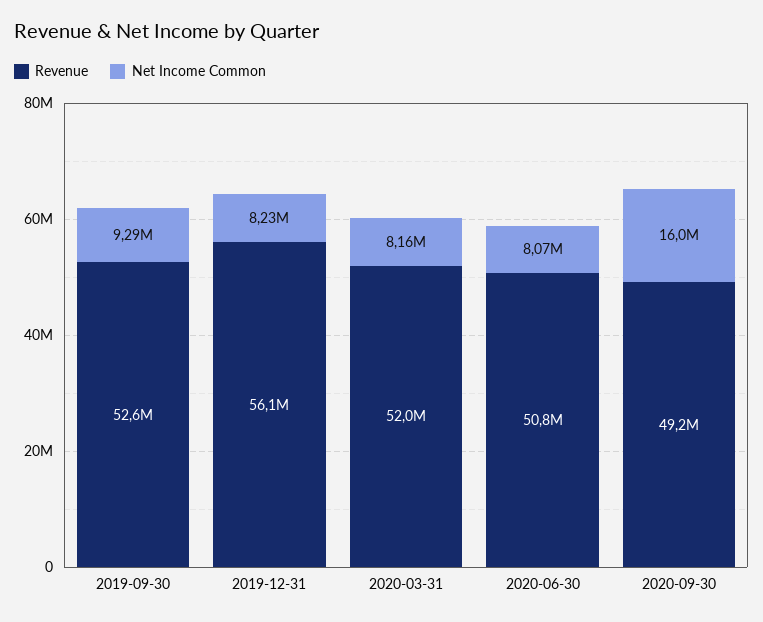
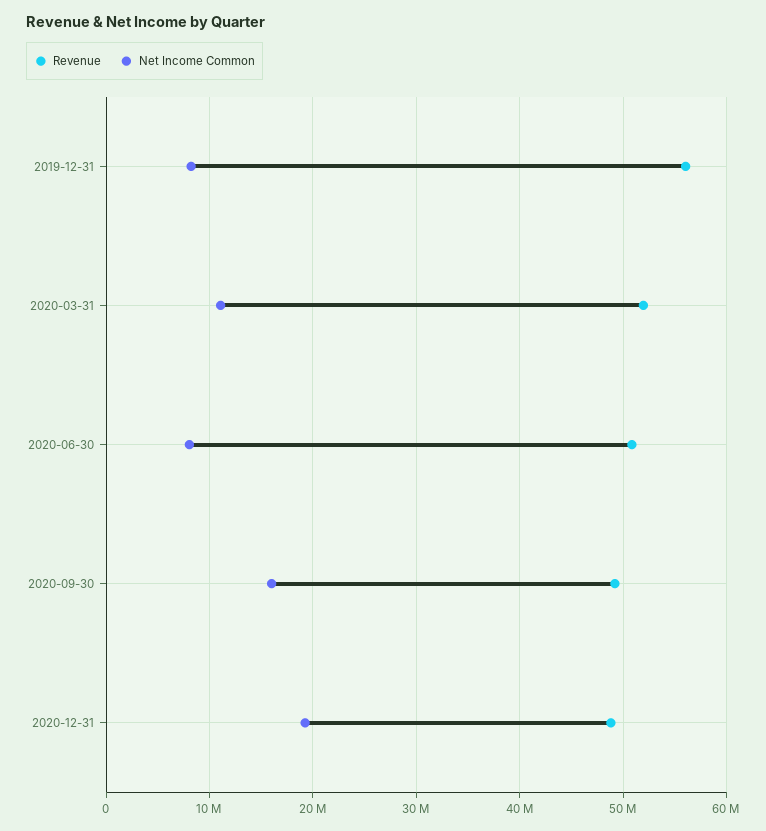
Revenue, 2019-09-30: 52600000 -> none
Net Income Common, 2019-09-30: 9290000 -> none
Net Income Common, 2020-03-31: 8160000 -> 11000000
Revenue, 2020-12-31: none -> 49000000
Net Income Common, 2020-12-31: none -> 19000000

